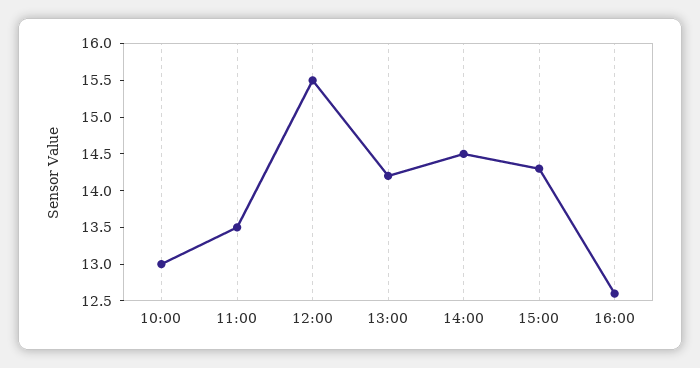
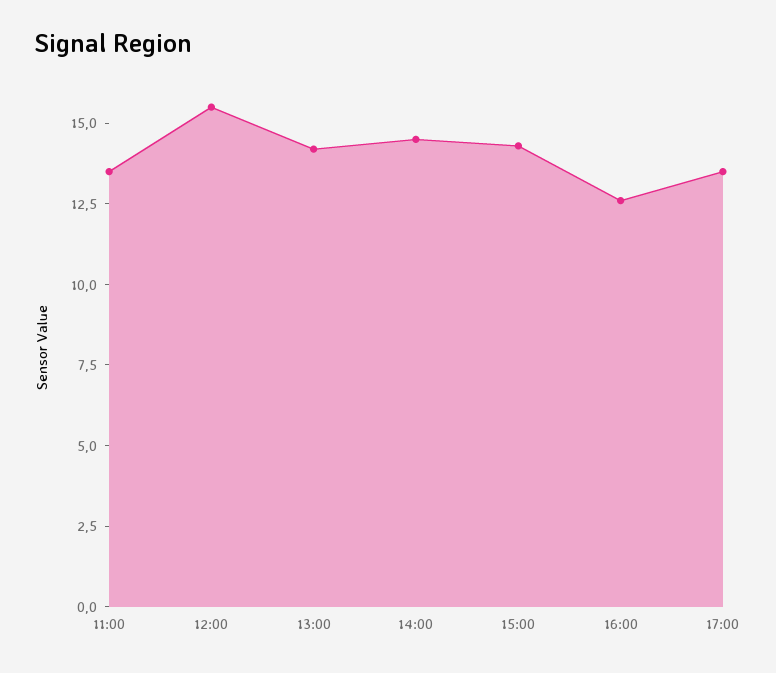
10:00: 13 -> none
17:00: none -> 13.5

